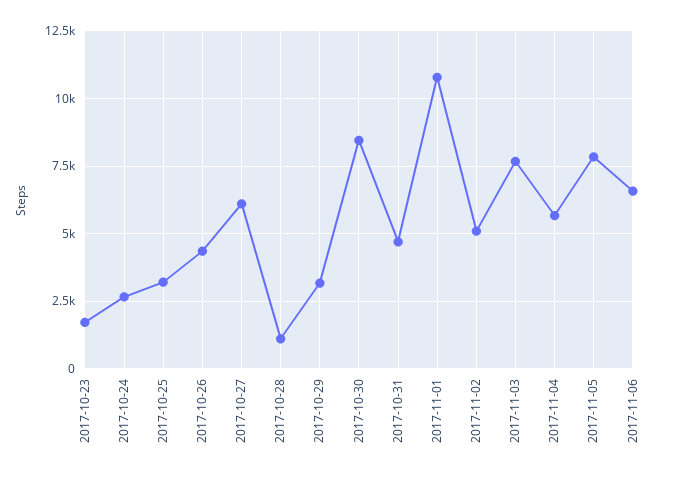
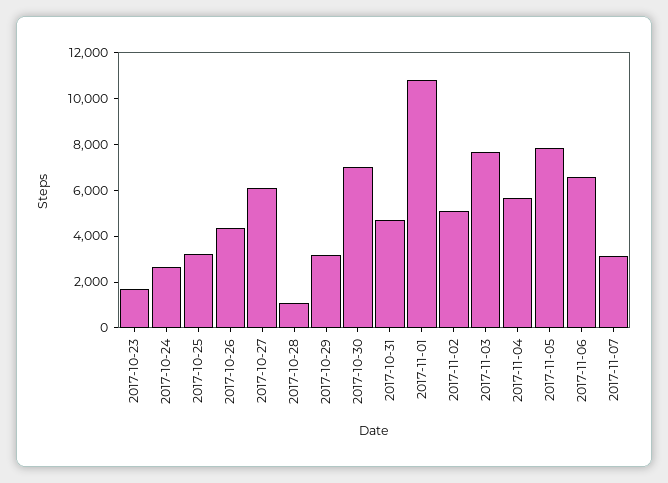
2017-10-30: 8500 -> 7000
2017-11-07: none -> 3000

